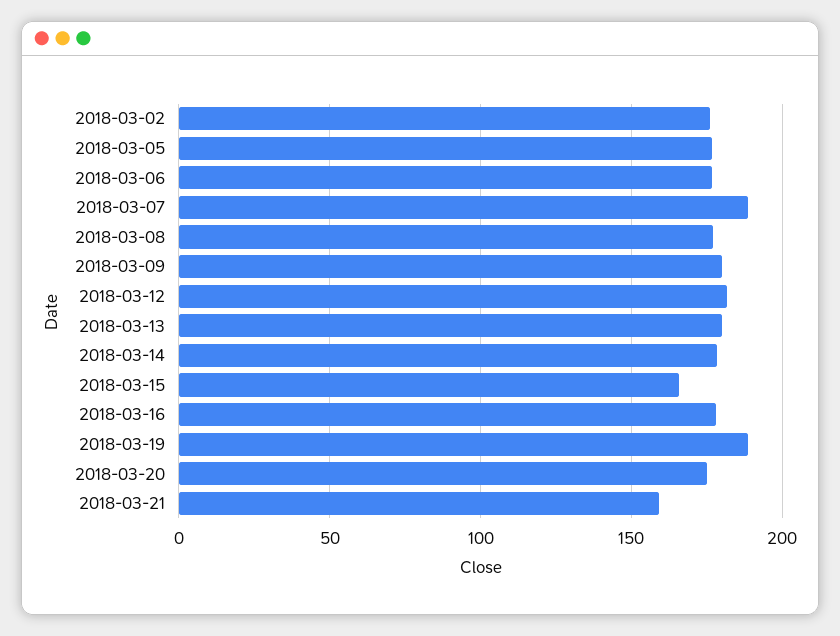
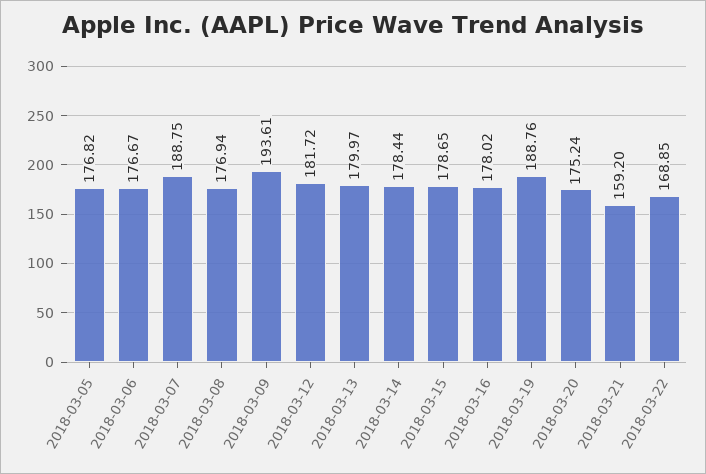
2018-03-02: 175 -> none
2018-03-09: 180 -> 193.61
2018-03-15: 165 -> 178.65
2018-03-22: none -> 168.85

